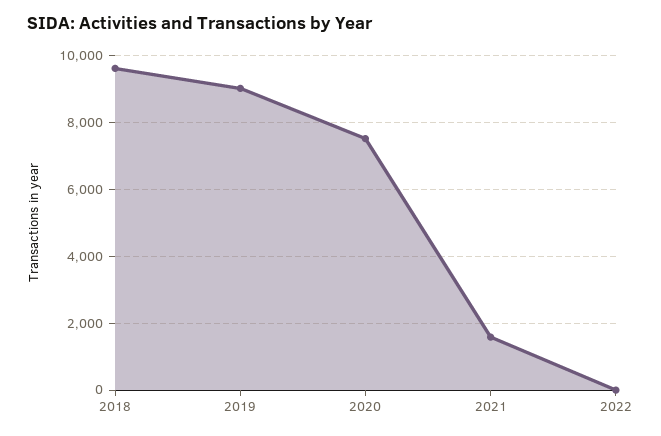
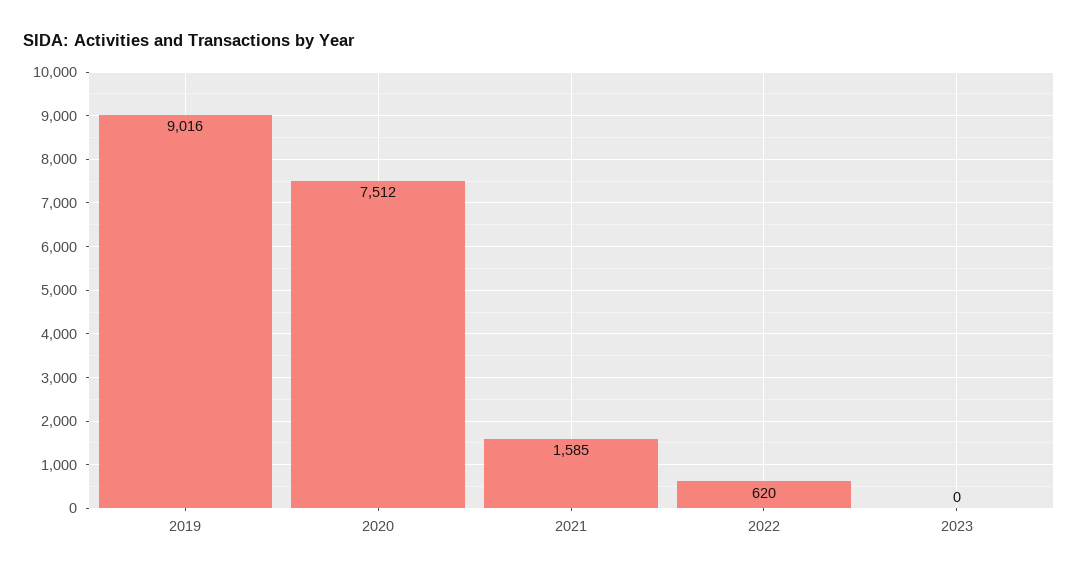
2018: 9600 -> none
2022: 0 -> 620
2023: none -> 0

